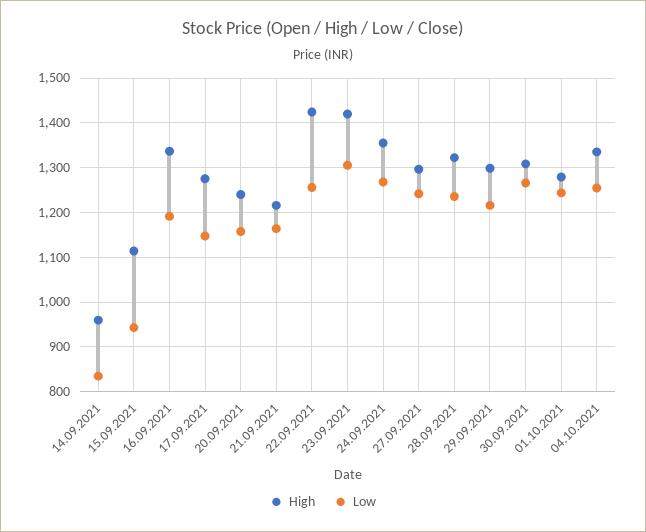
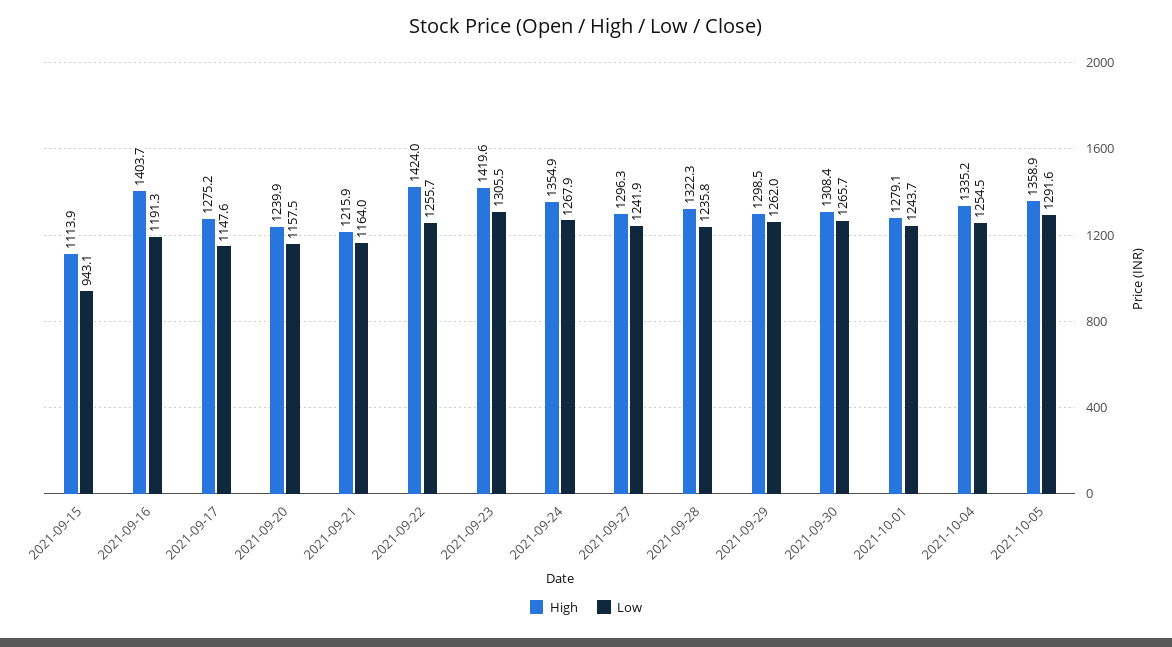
High, 14.09.2021: 960 -> none
Low, 14.09.2021: 840 -> none
High, 16.09.2021: 1340 -> 1403.7
Low, 29.09.2021: 1220 -> 1262
High, 2021-10-05: none -> 1358.9
Low, 2021-10-05: none -> 1291.6

